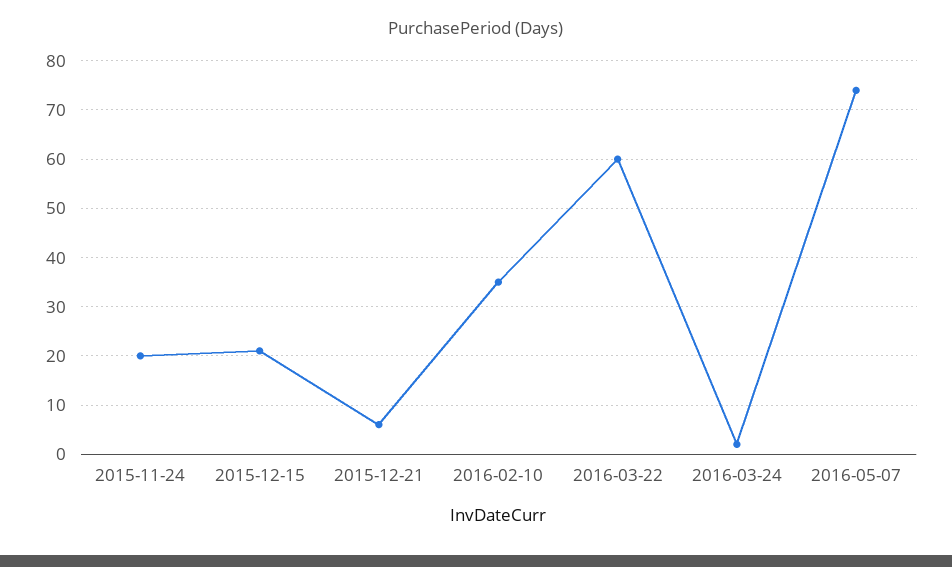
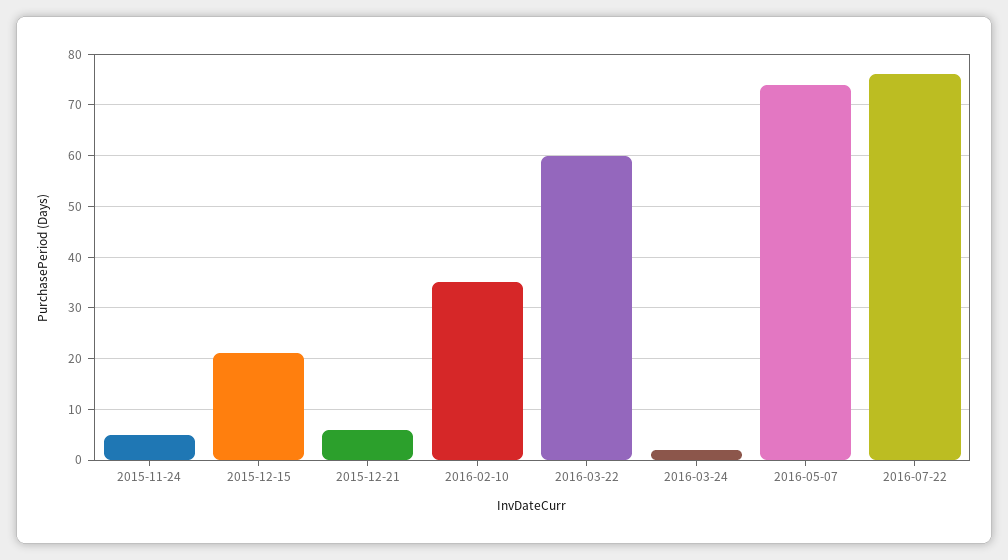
2015-11-24: 20 -> 5
2016-07-22: none -> 75

